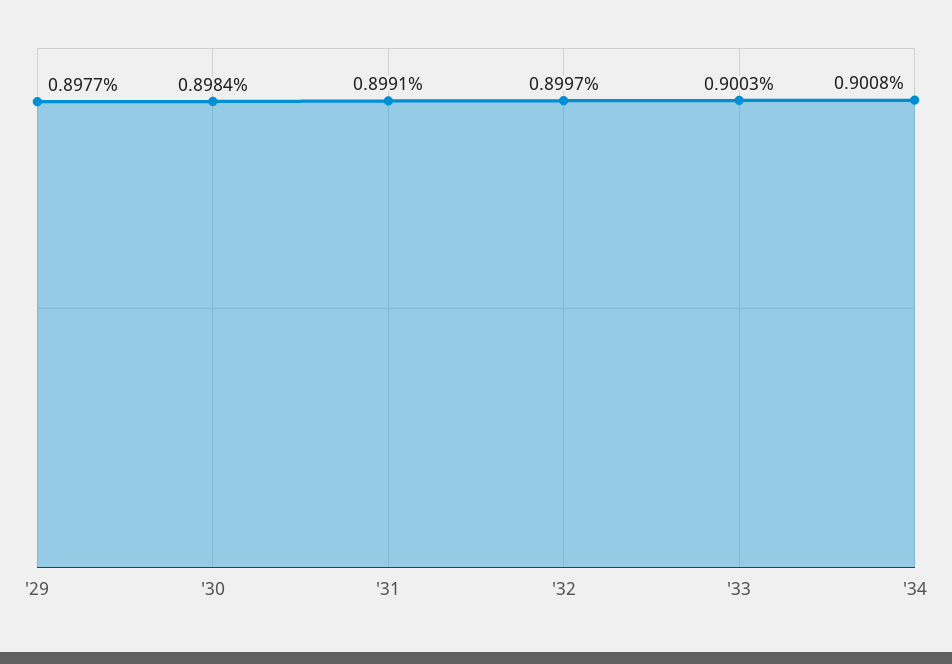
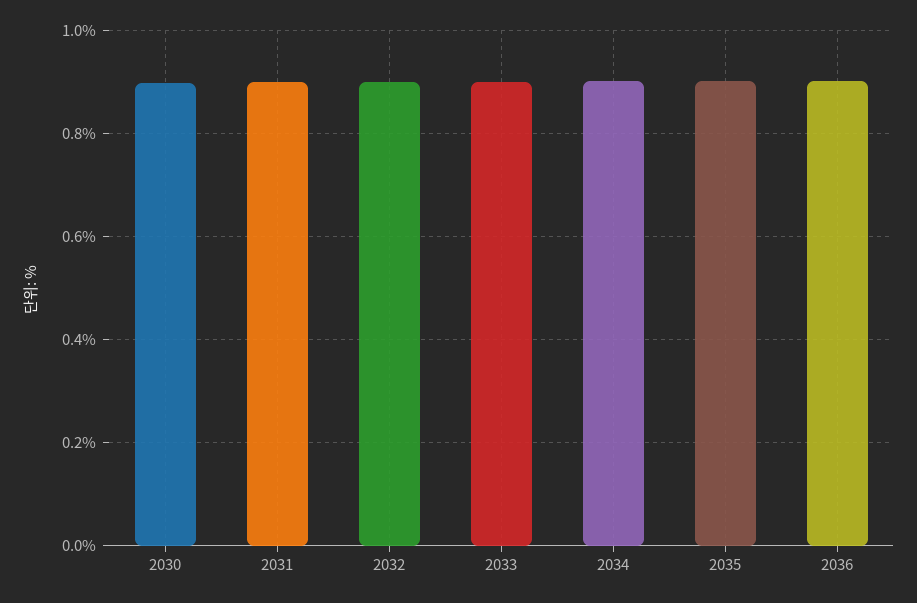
'29: 0.8977 -> none
2035: none -> 0.9
2036: none -> 0.9

